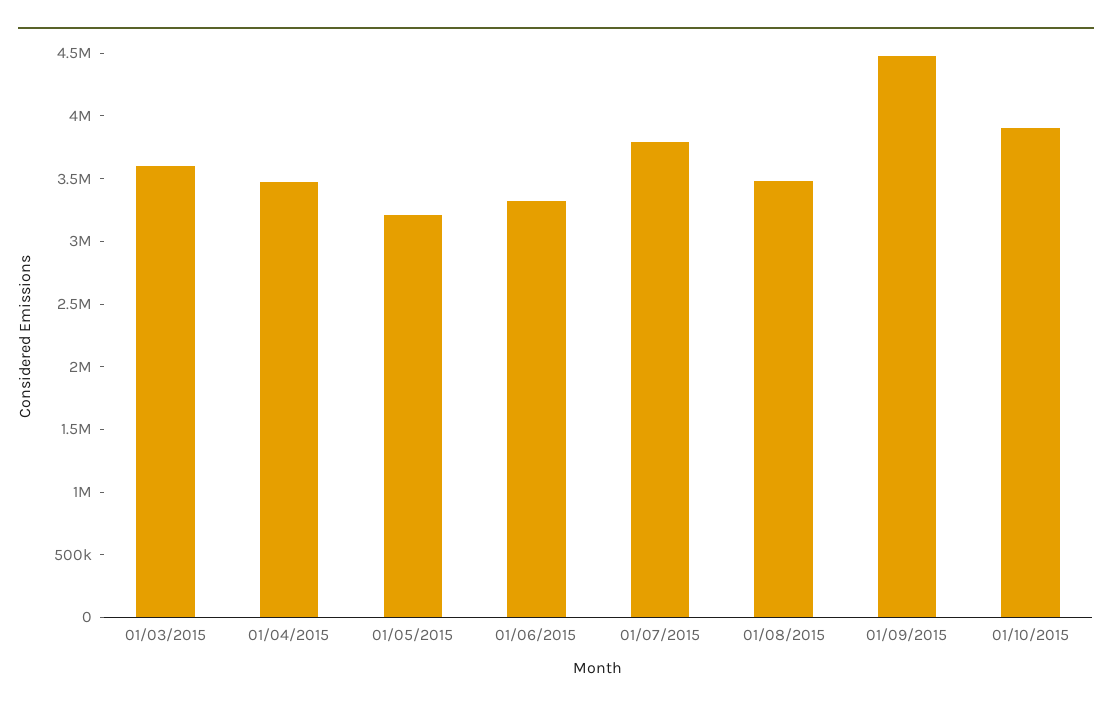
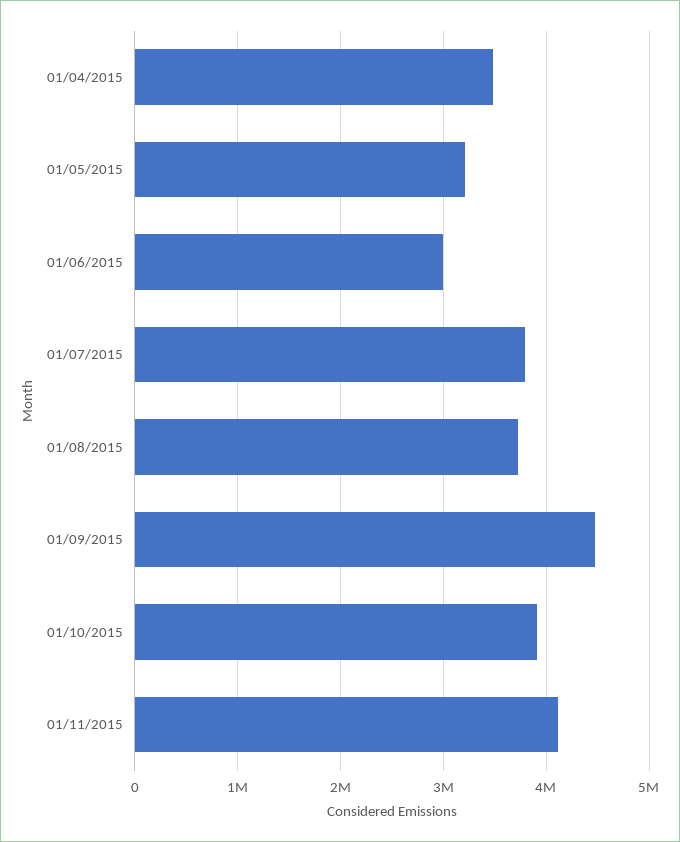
01/03/2015: 3600000 -> none
01/06/2015: 3300000 -> 3000000
01/08/2015: 3500000 -> 3700000
01/11/2015: none -> 4100000

